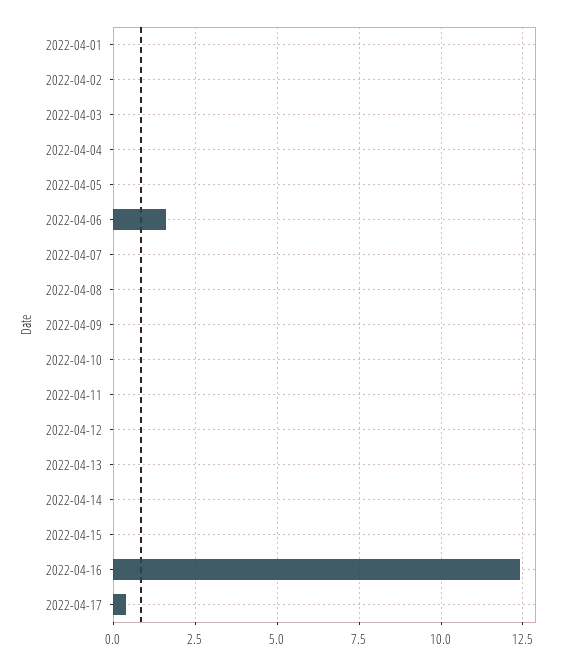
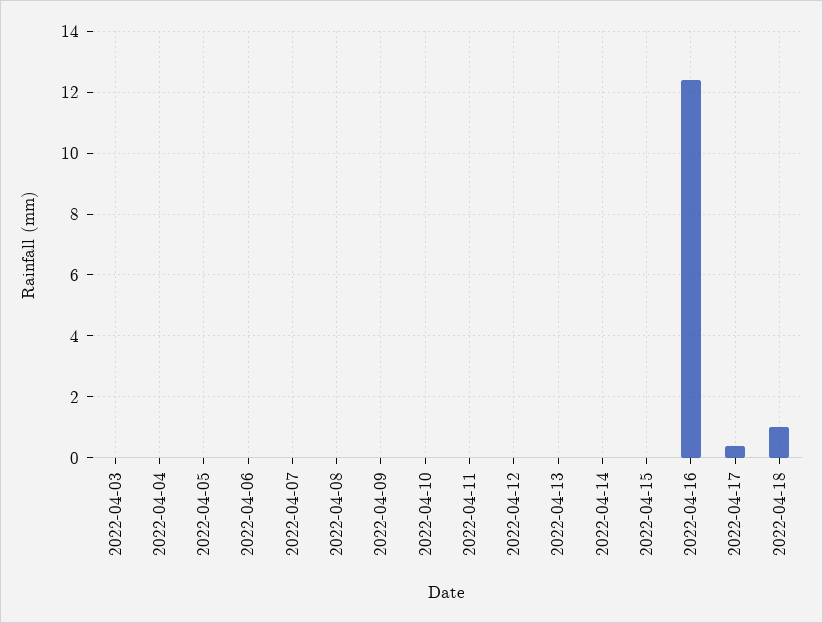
2022-04-01: 0 -> none
2022-04-02: 0 -> none
2022-04-06: 1.5 -> 0
2022-04-18: none -> 1

